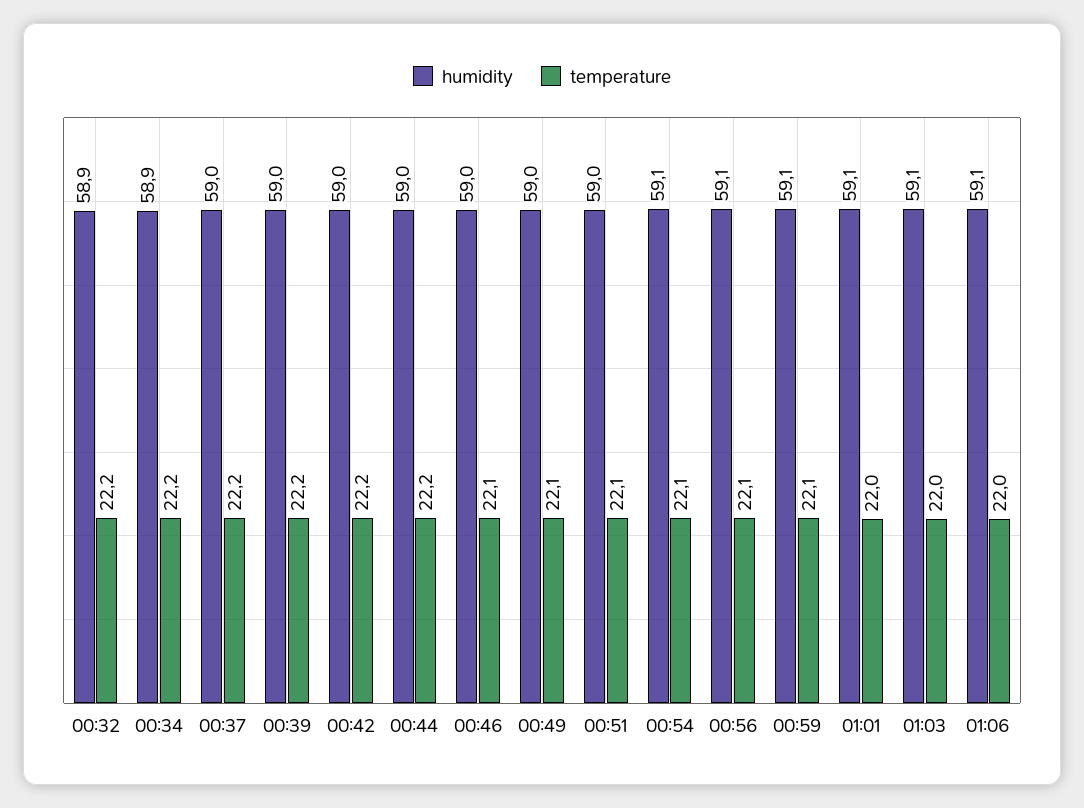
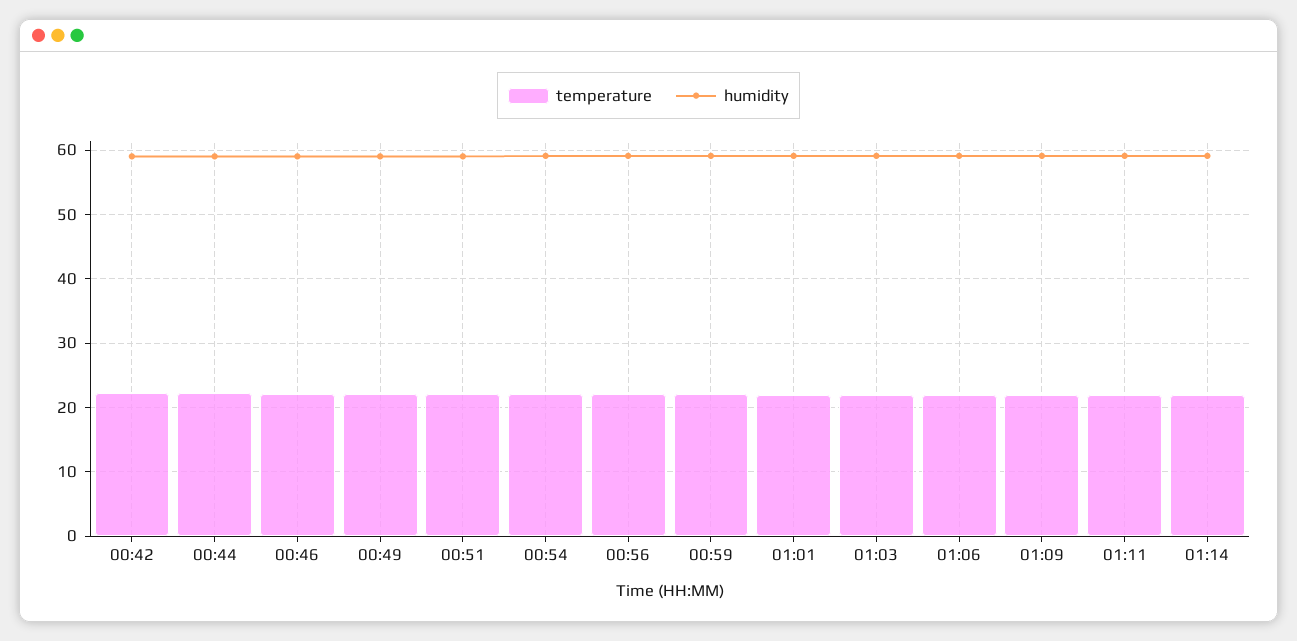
humidity, 00:32: 58.9 -> none
temperature, 00:32: 22.2 -> none
humidity, 00:34: 58.9 -> none
temperature, 00:34: 22.2 -> none
humidity, 00:37: 59 -> none
temperature, 00:37: 22.2 -> none
humidity, 00:39: 59 -> none
temperature, 00:39: 22.2 -> none
temperature, 01:09: none -> 22
humidity, 01:09: none -> 59
temperature, 01:11: none -> 22
humidity, 01:11: none -> 59
temperature, 01:14: none -> 22
humidity, 01:14: none -> 59

